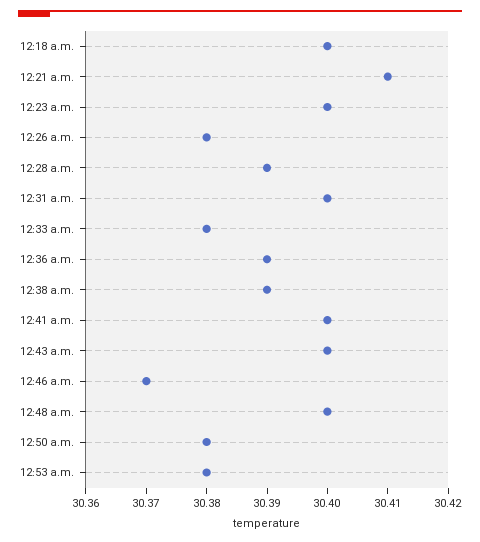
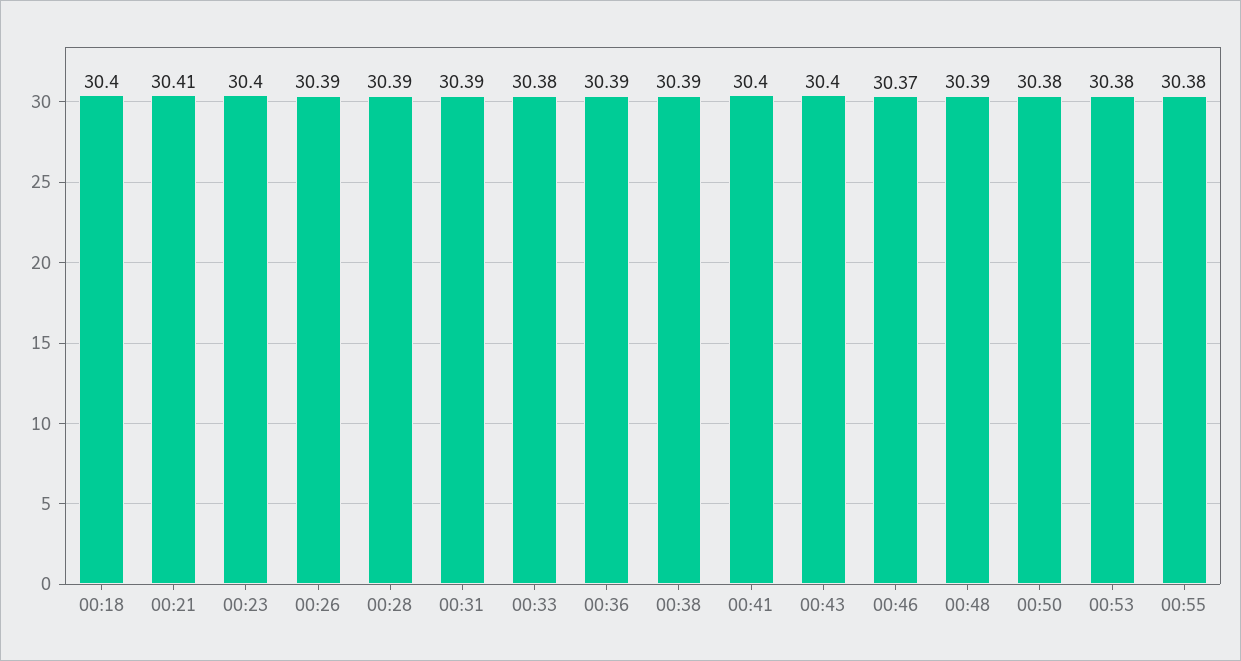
12:26 a.m.: 30.38 -> 30.39
12:31 a.m.: 30.4 -> 30.39
12:48 a.m.: 30.4 -> 30.39
00:55: none -> 30.38

